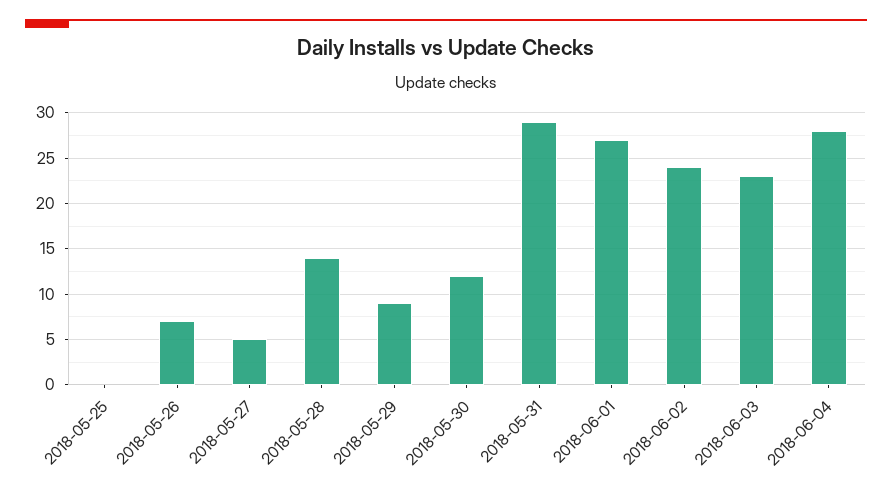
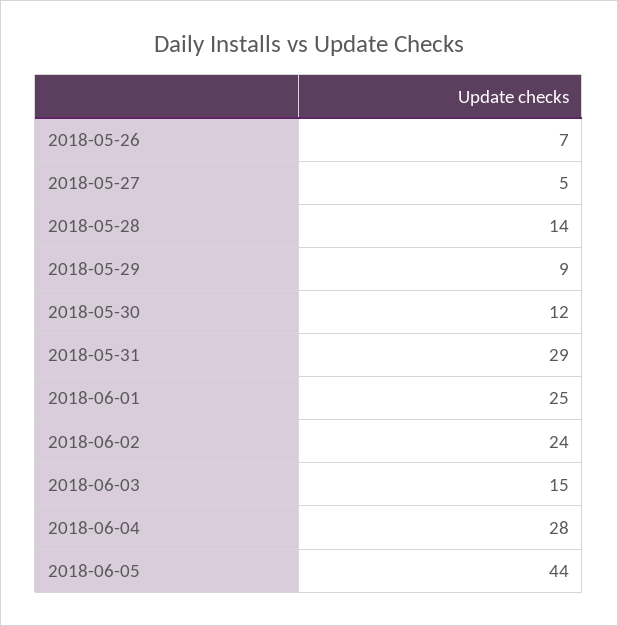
2018-05-25: 0 -> none
2018-06-01: 27 -> 25
2018-06-03: 23 -> 15
2018-06-05: none -> 44

